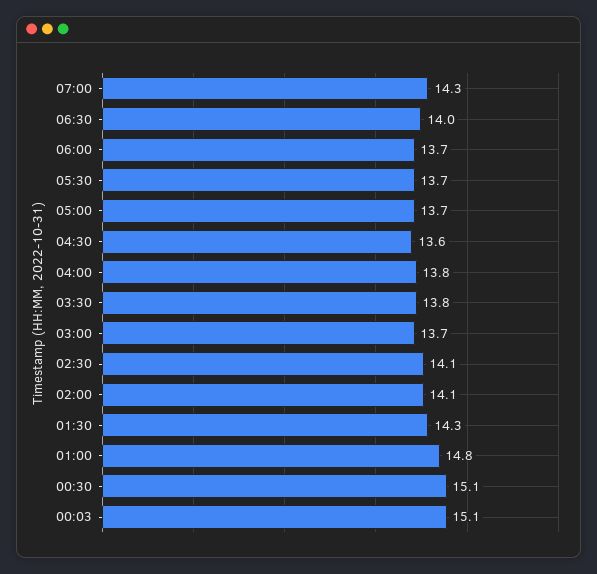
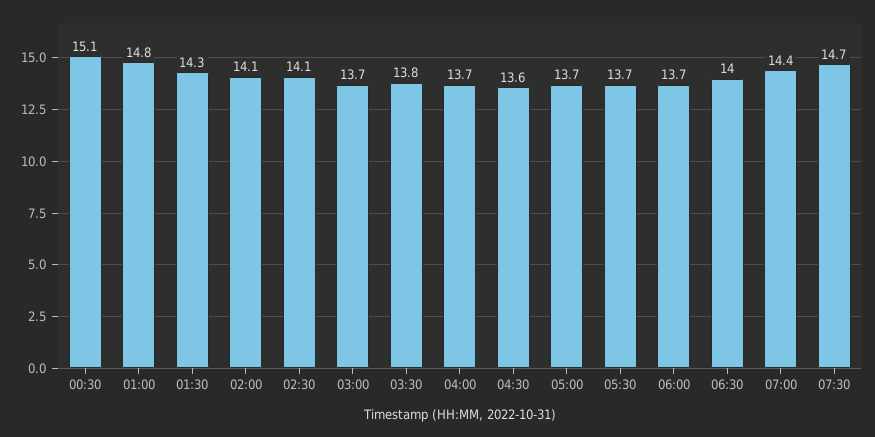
07:00: 14.3 -> 14.4
04:00: 13.8 -> 13.7
00:03: 15.1 -> none
07:30: none -> 14.7

